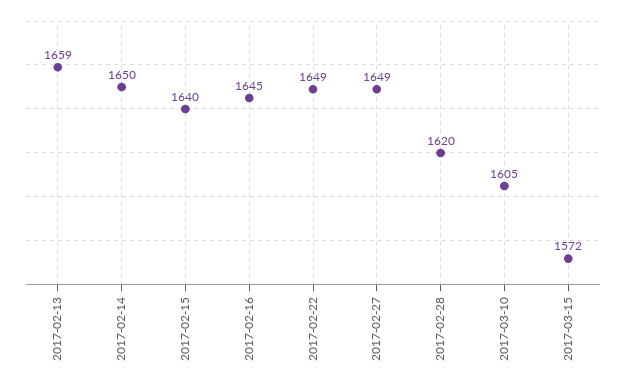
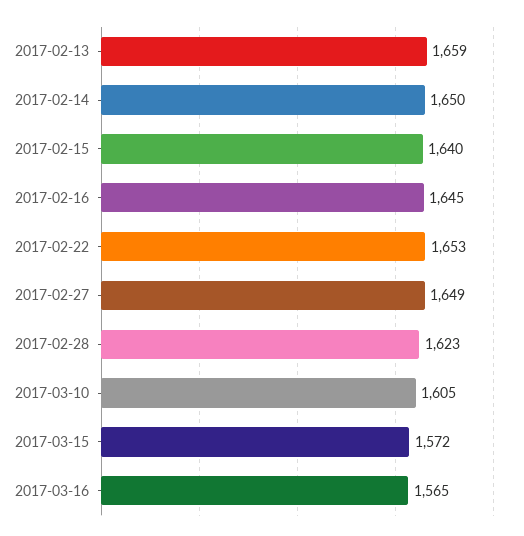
2017-02-22: 1649 -> 1653
2017-02-28: 1620 -> 1623
2017-03-16: none -> 1565

